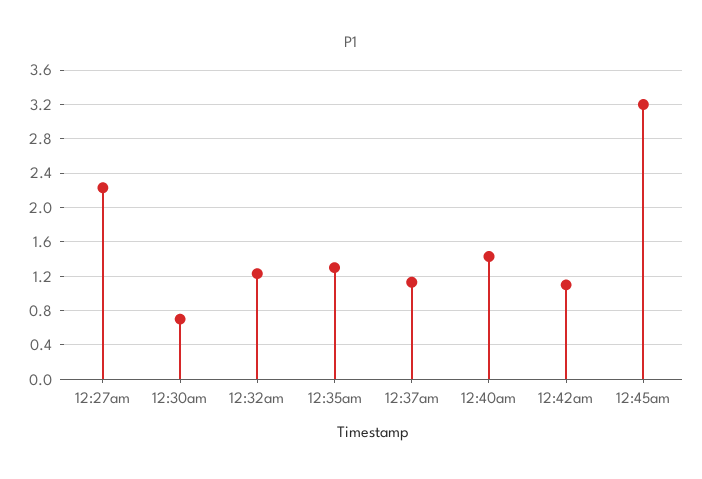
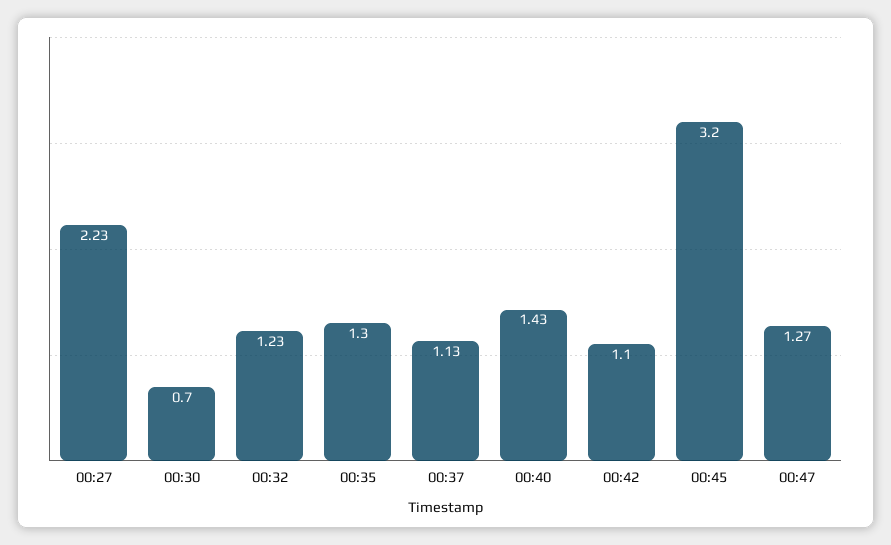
00:47: none -> 1.27

